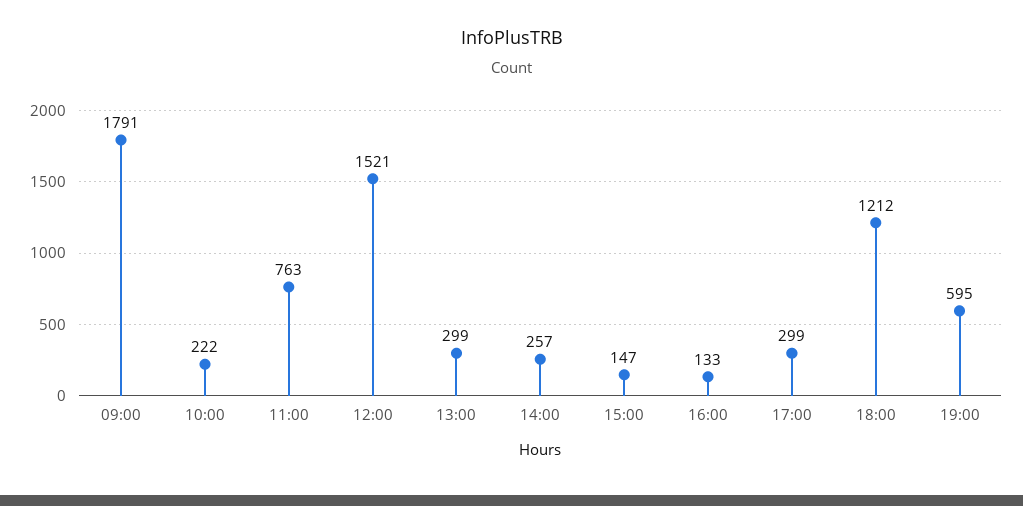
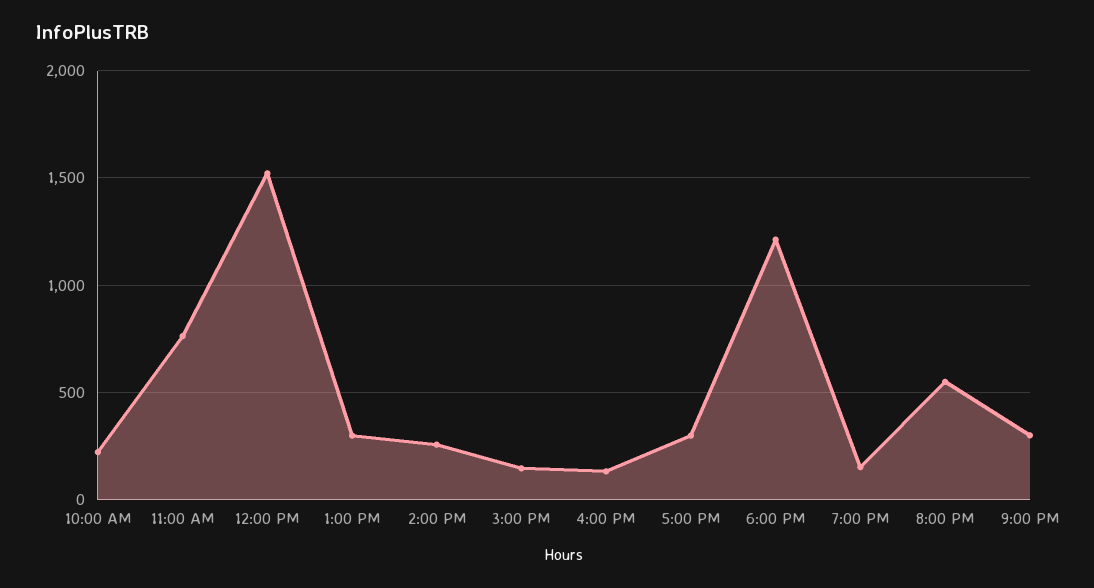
09:00: 1791 -> none
19:00: 595 -> 150
8:00 PM: none -> 550
9:00 PM: none -> 300

